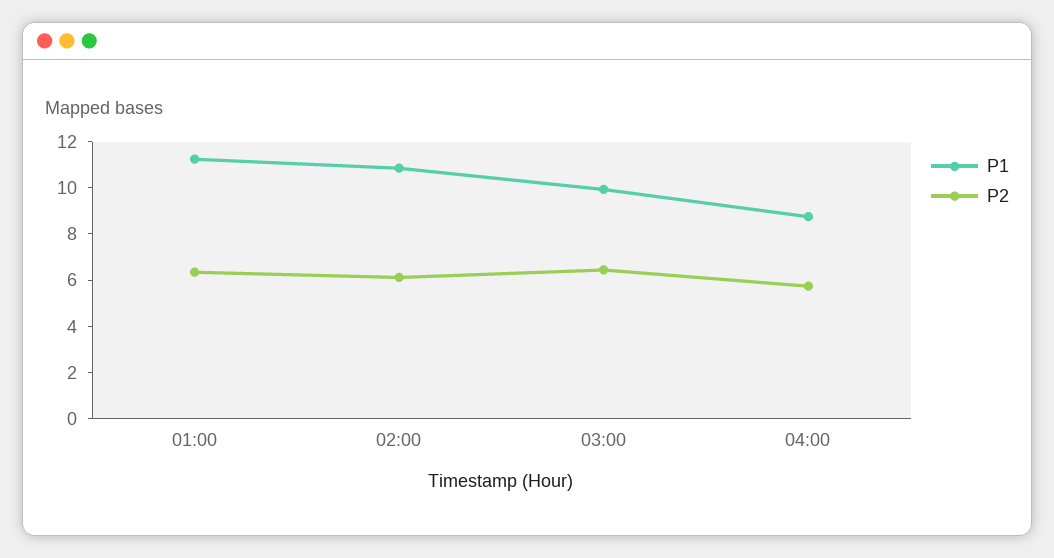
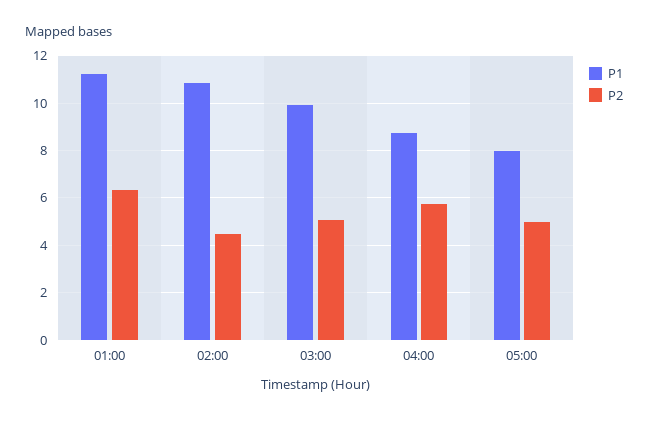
P2, 02:00: 6 -> 4.5
P2, 03:00: 6.5 -> 5
P1, 05:00: none -> 8
P2, 05:00: none -> 5

